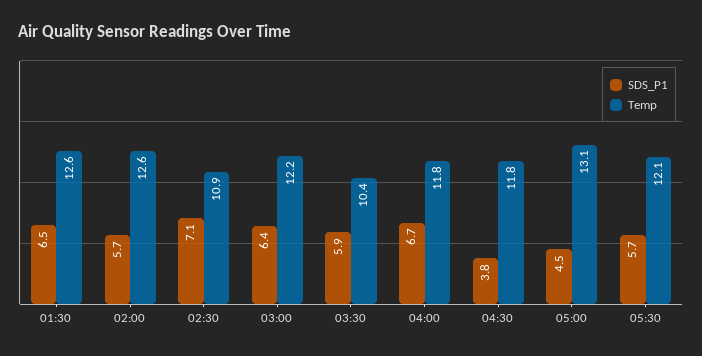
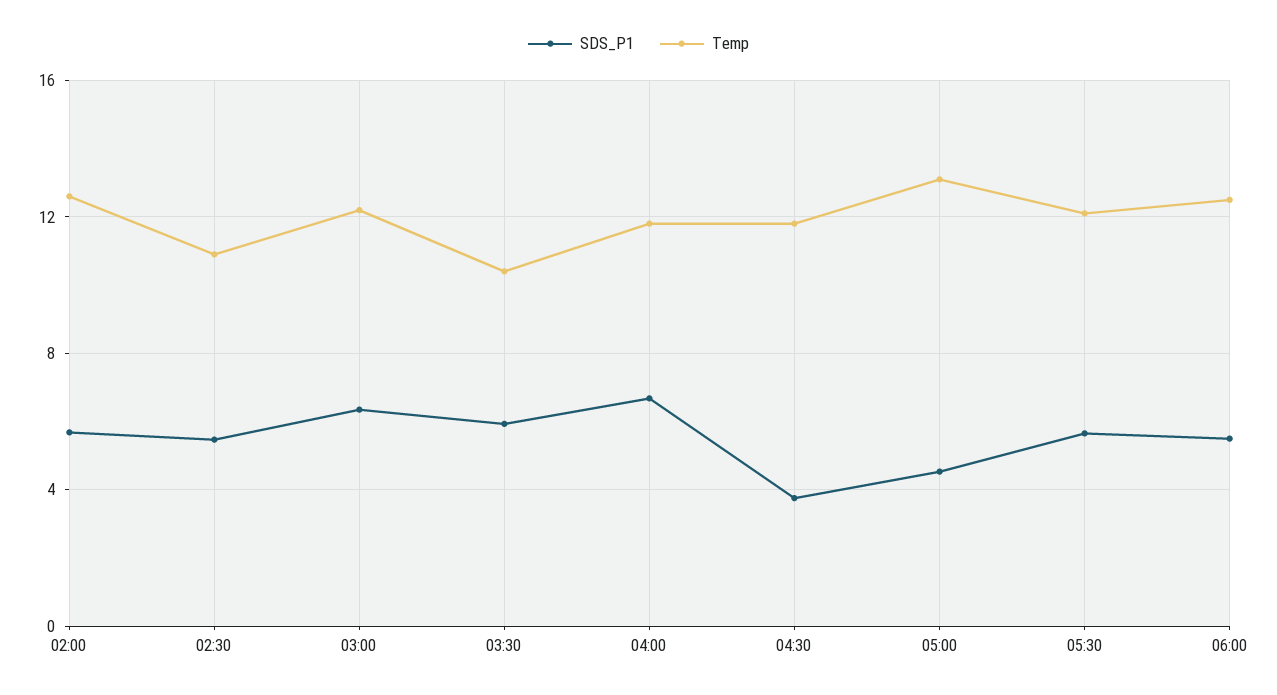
SDS_P1, 01:30: 6.5 -> none
Temp, 01:30: 12.6 -> none
SDS_P1, 02:30: 7.1 -> 5.5
SDS_P1, 06:00: none -> 5.5
Temp, 06:00: none -> 12.5

